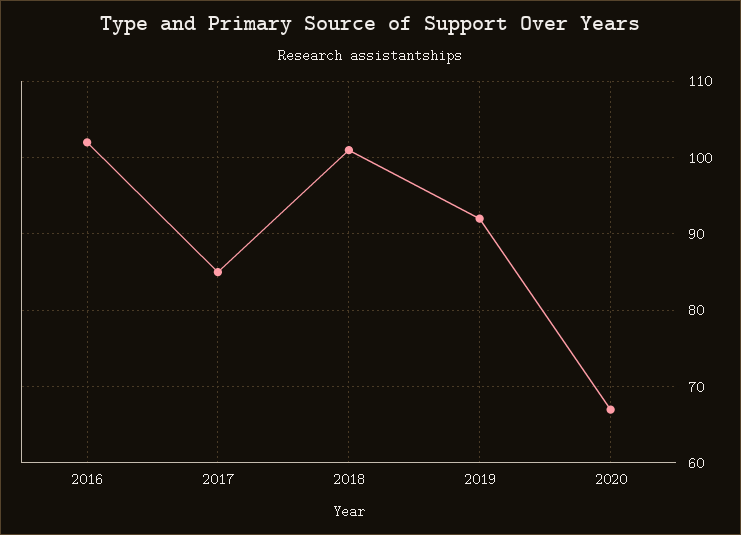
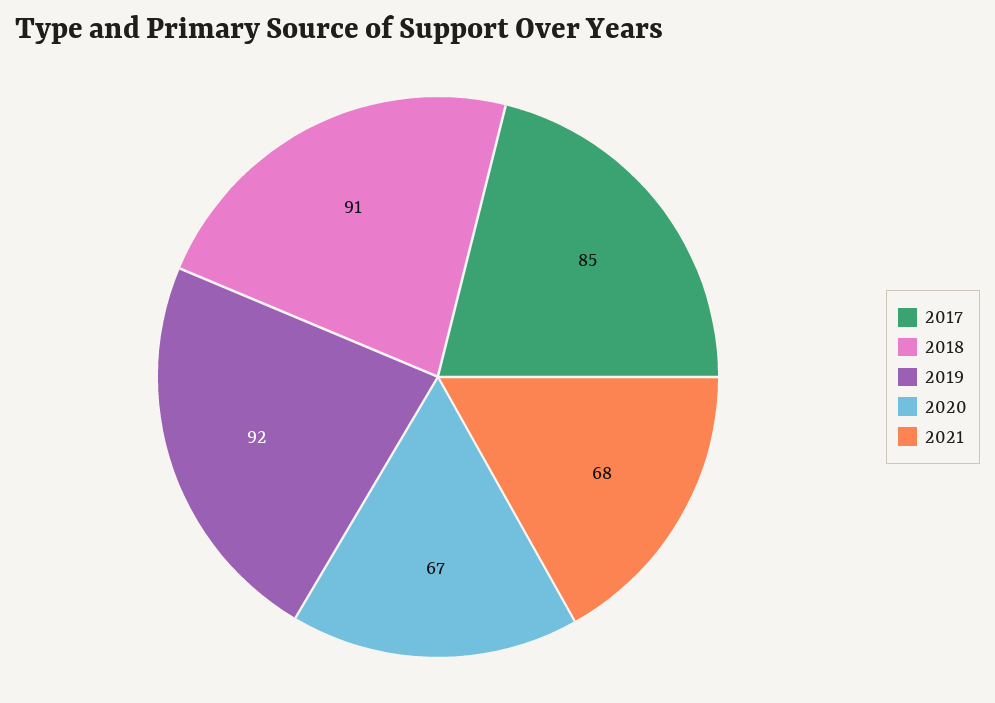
2016: 102 -> none
2018: 101 -> 91
2021: none -> 68

